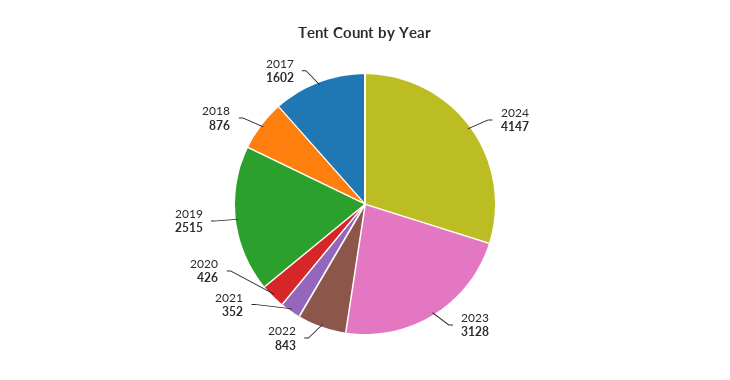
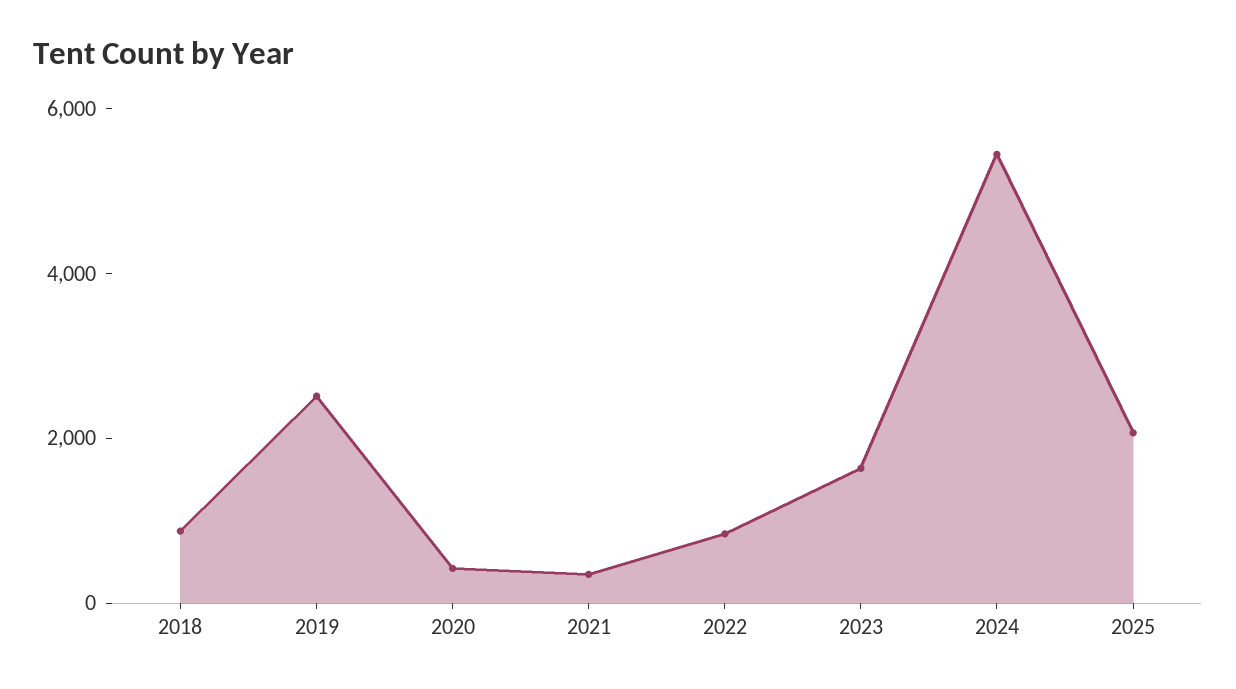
2024: 4147 -> 5500
2023: 3128 -> 1500
2017: 1602 -> none
2025: none -> 2000

